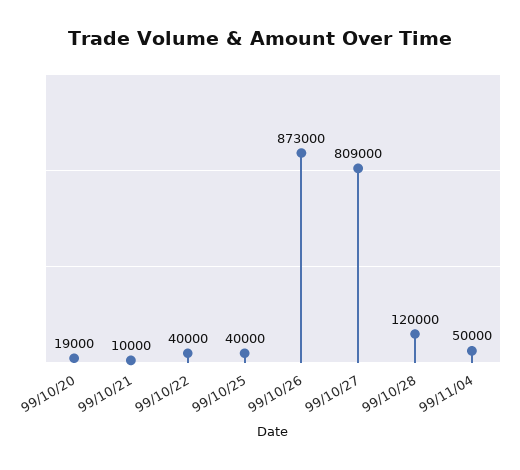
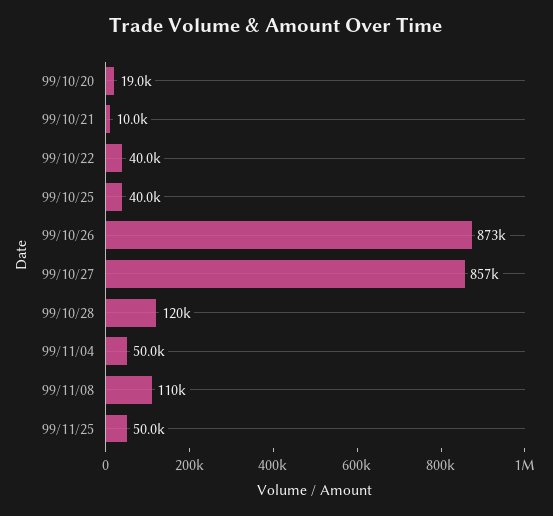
99/10/27: 809000 -> 857000
99/11/08: none -> 110000
99/11/25: none -> 50000

